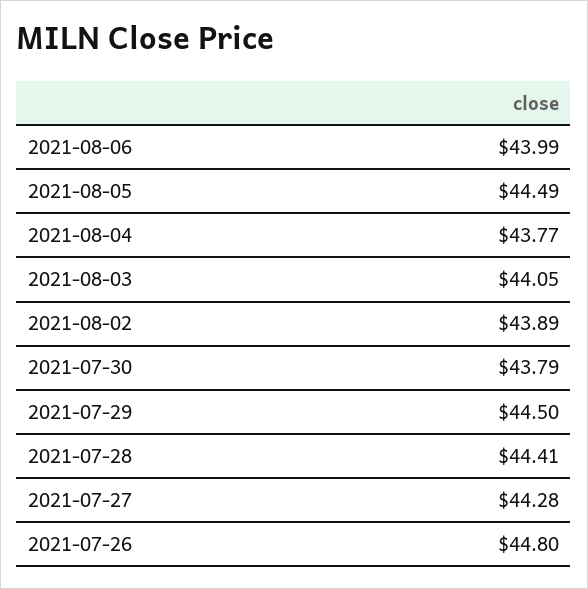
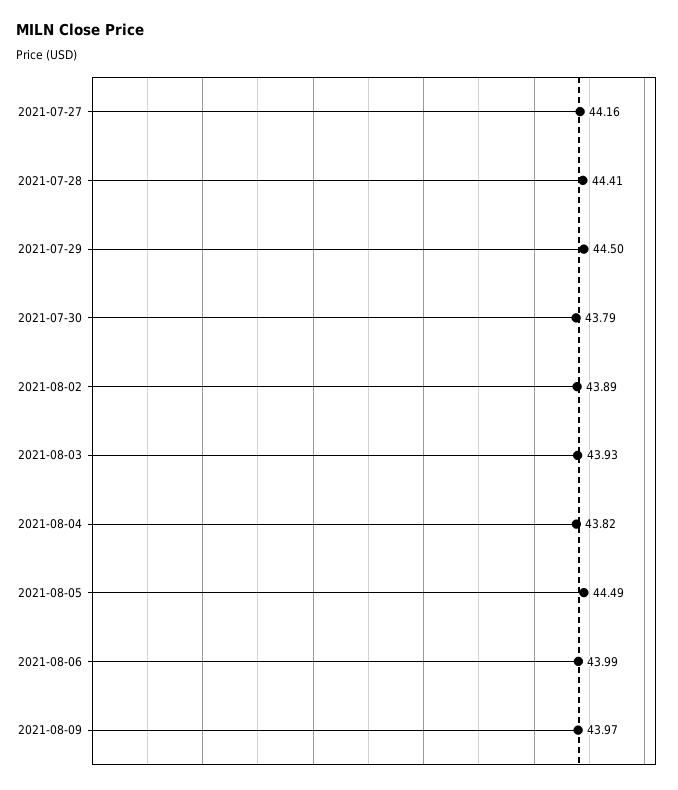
2021-08-04: 43.77 -> 43.82
2021-08-03: 44.05 -> 43.93
2021-07-27: 44.28 -> 44.16
2021-07-26: 44.8 -> none
2021-08-09: none -> 43.97

